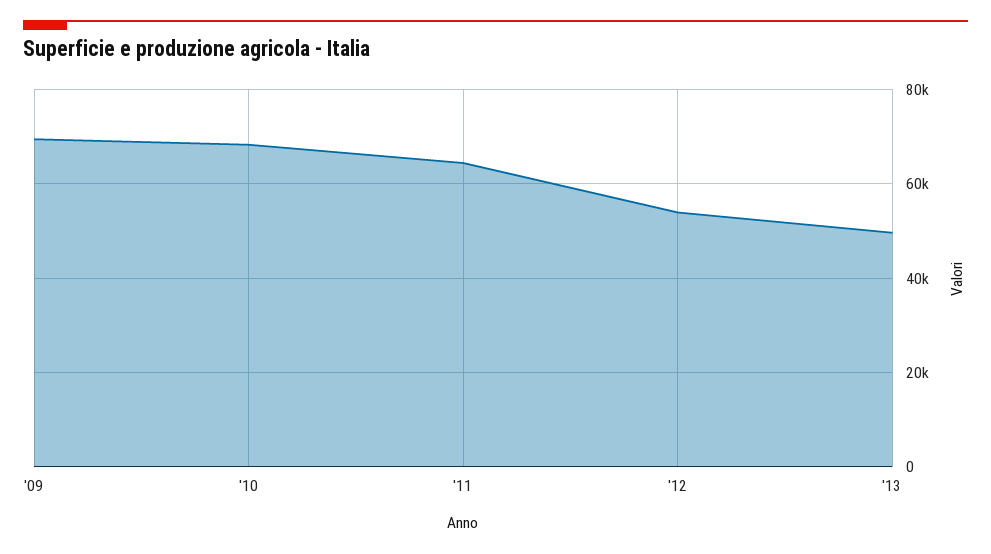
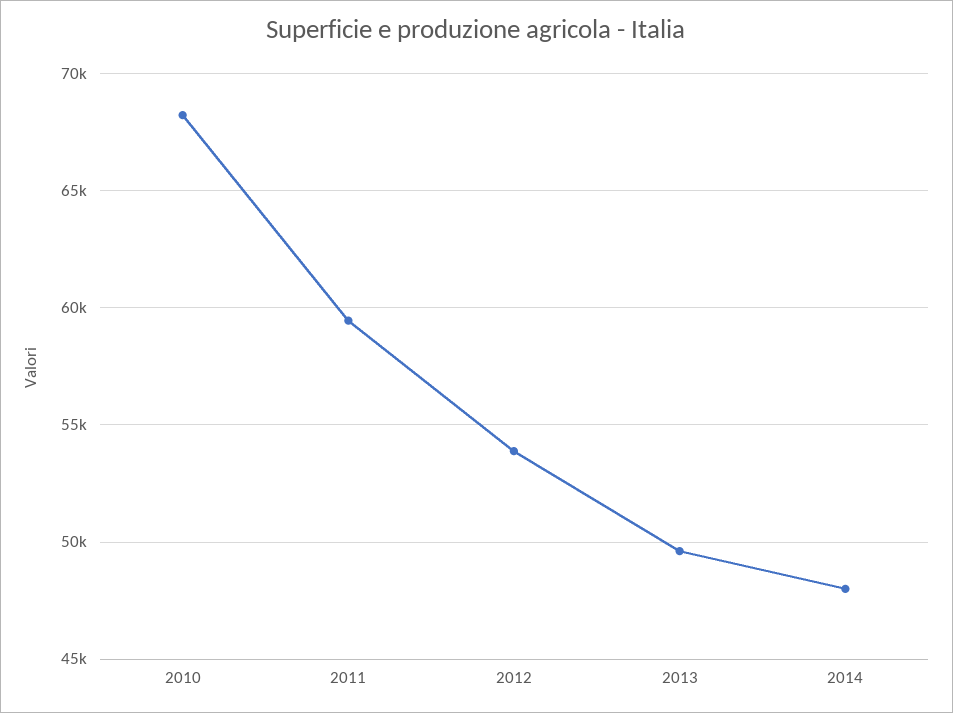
'09: 70000 -> none
'11: 64000 -> 59500
2014: none -> 48000

